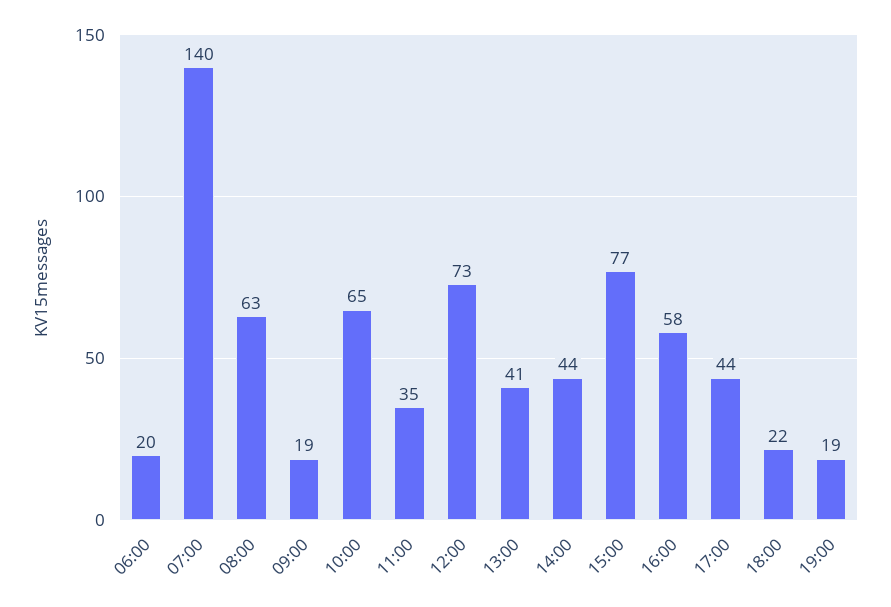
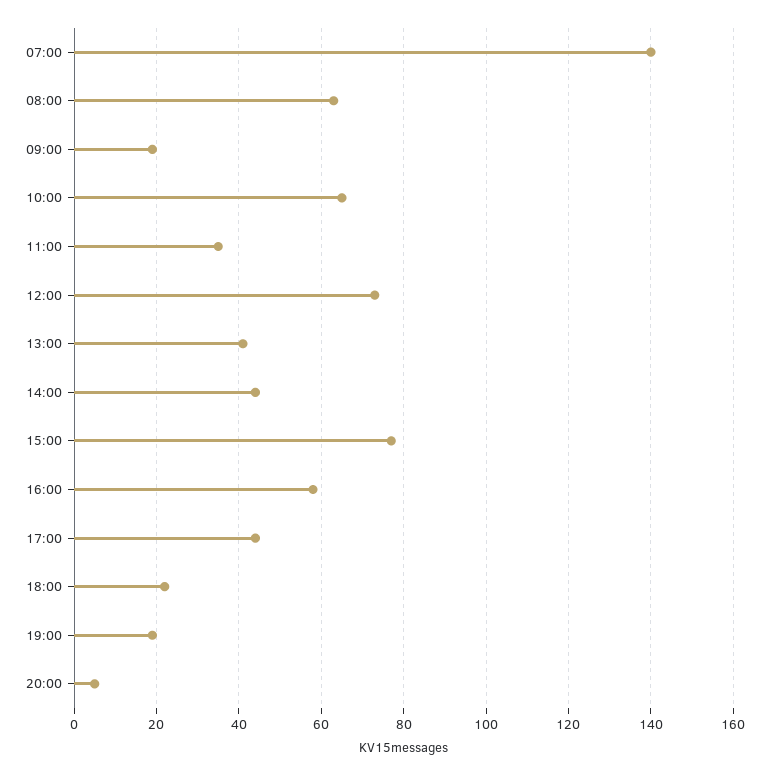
06:00: 20 -> none
20:00: none -> 5

